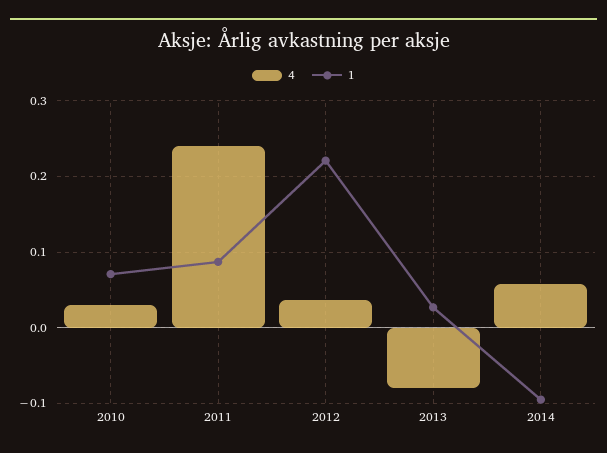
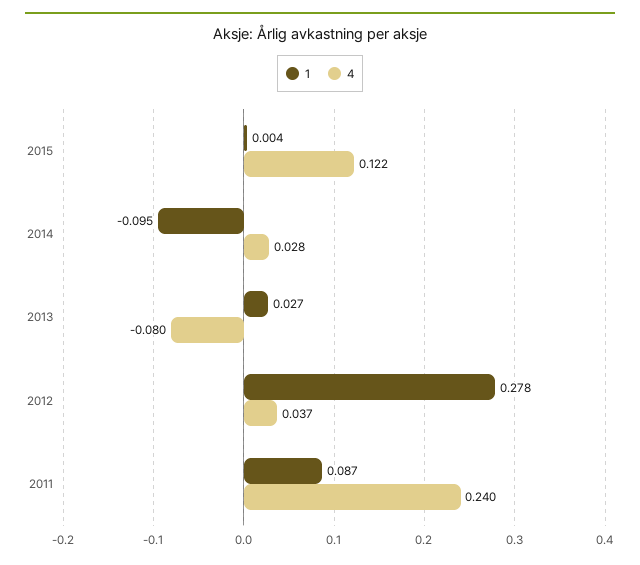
4, 2010: 0.03 -> none
1, 2010: 0.07 -> none
1, 2012: 0.22 -> 0.278
4, 2014: 0.06 -> 0.028
1, 2015: none -> 0.004
4, 2015: none -> 0.122

